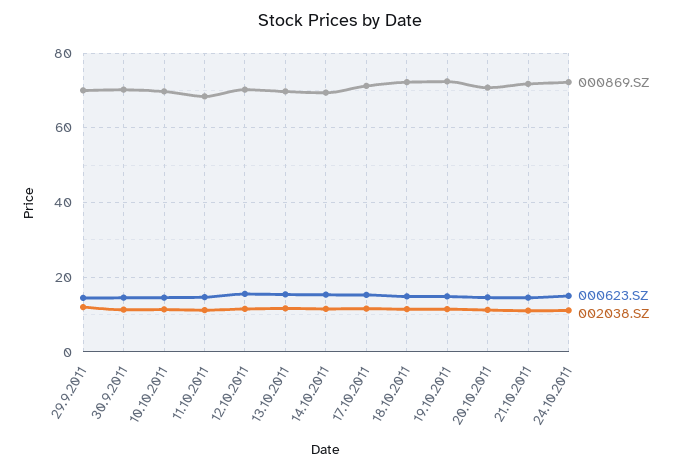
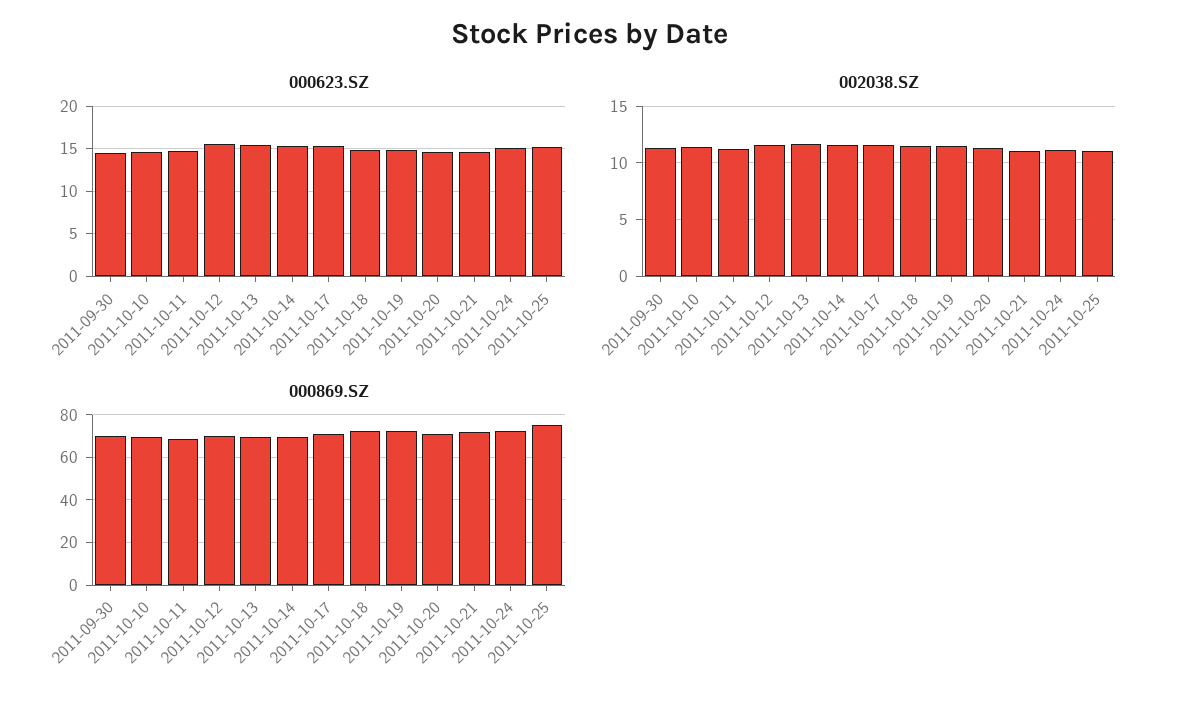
000869.SZ, 29.9.2011: 70 -> none
000623.SZ, 29.9.2011: 14 -> none
002038.SZ, 29.9.2011: 12 -> none
000623.SZ, 2011-10-25: none -> 15
002038.SZ, 2011-10-25: none -> 11
000869.SZ, 2011-10-25: none -> 75

